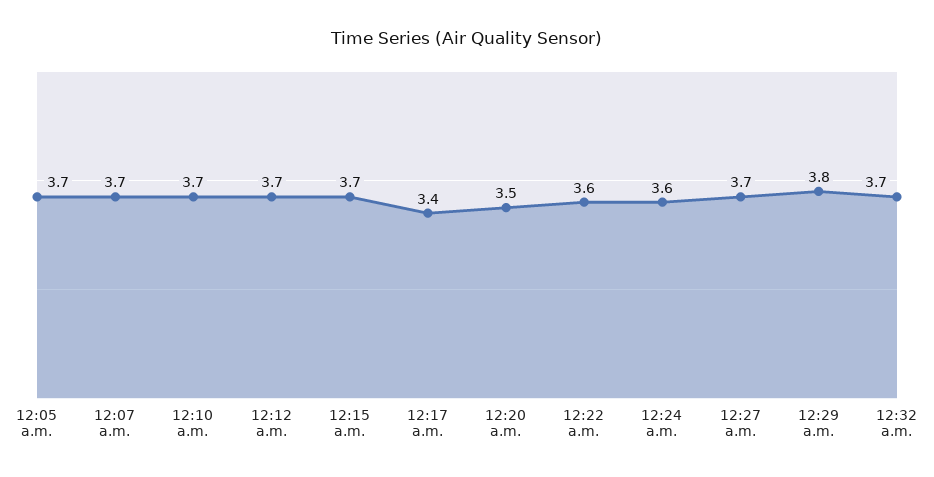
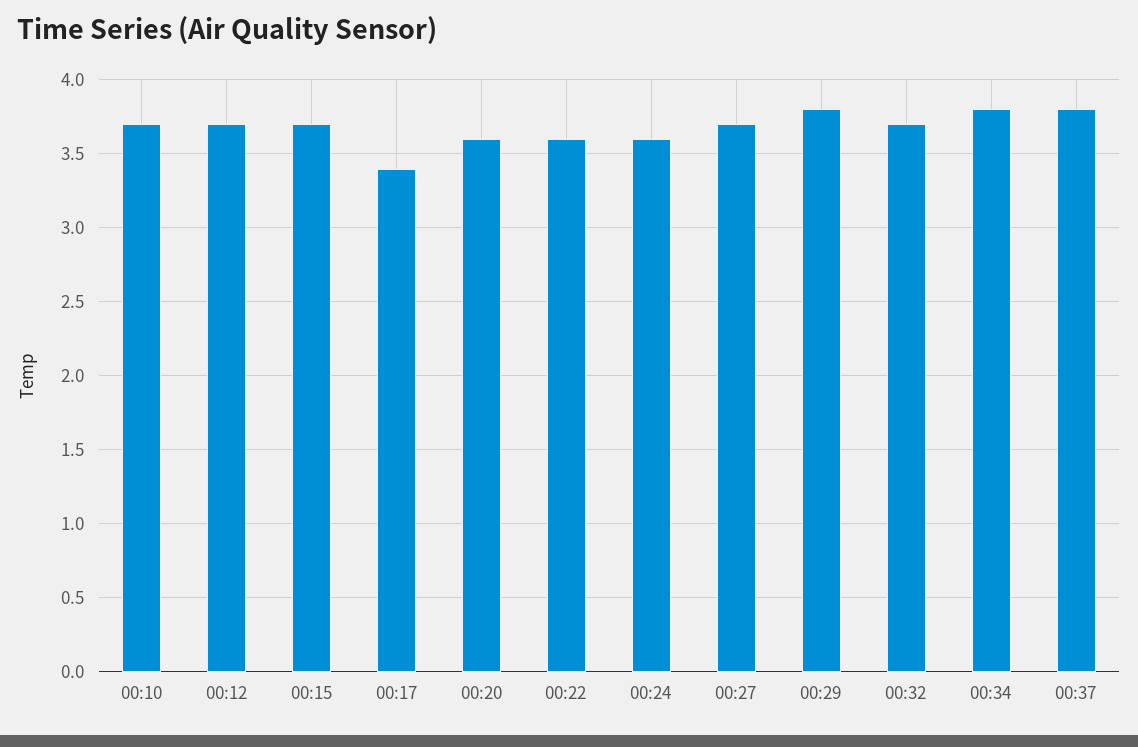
12:05 a.m.: 3.7 -> none
12:07 a.m.: 3.7 -> none
12:20 a.m.: 3.5 -> 3.6
00:34: none -> 3.8
00:37: none -> 3.8

